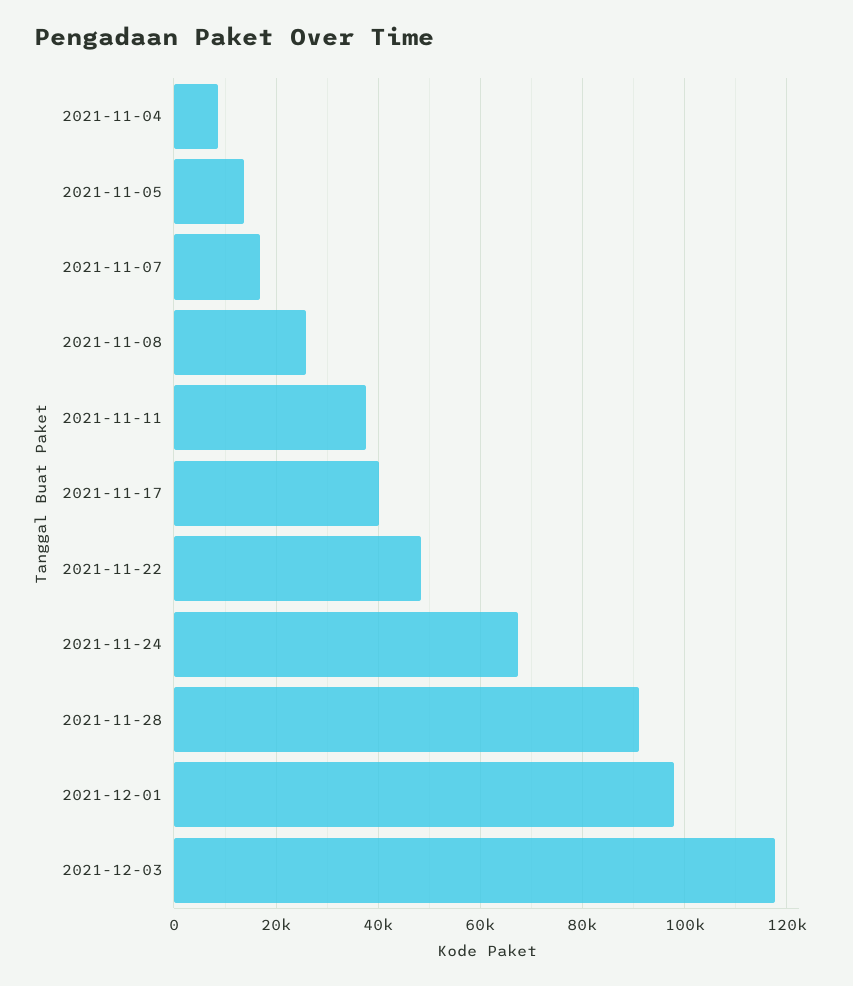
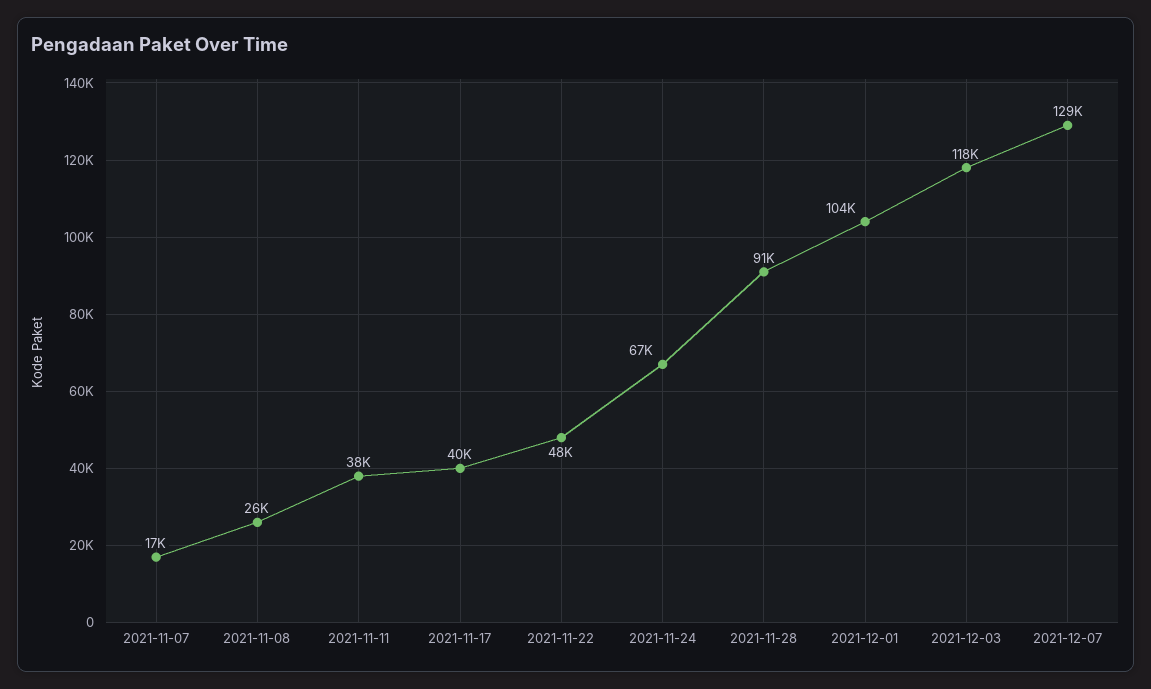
2021-11-04: 8000 -> none
2021-11-05: 14000 -> none
2021-12-01: 98000 -> 104000
2021-12-07: none -> 129000

